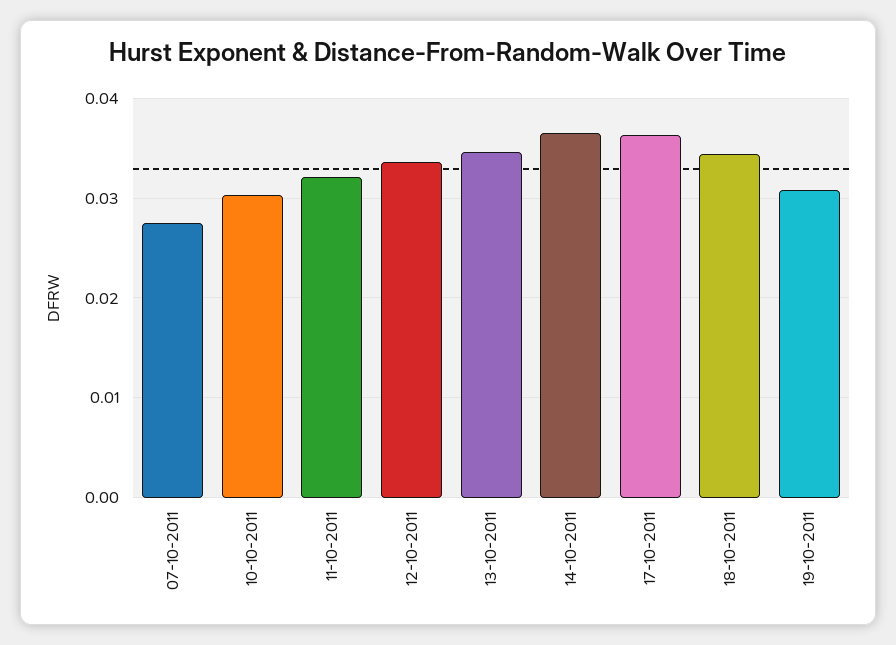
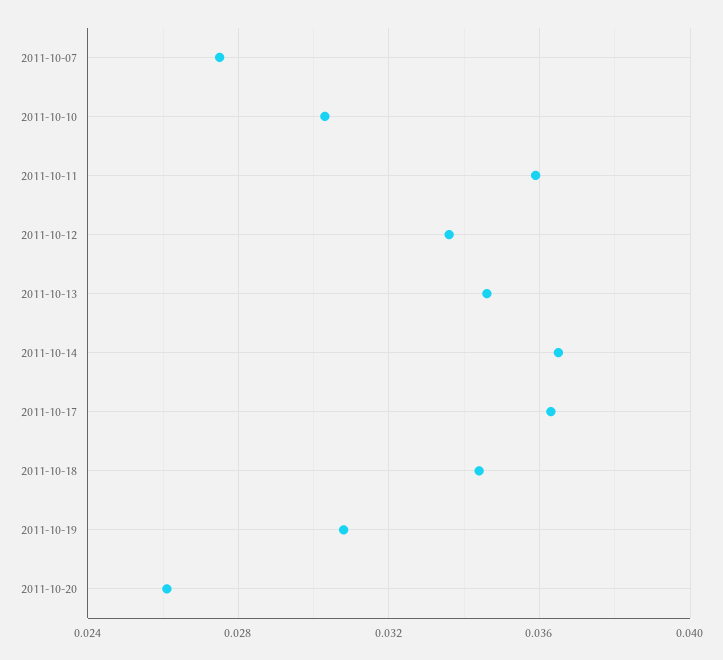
11-10-2011: 0.032 -> 0.036
2011-10-20: none -> 0.026

